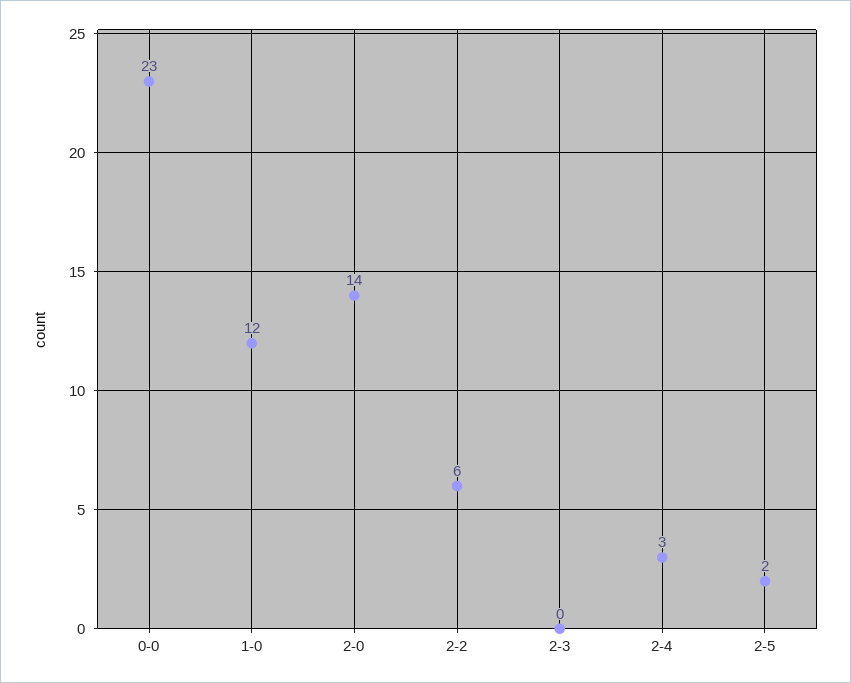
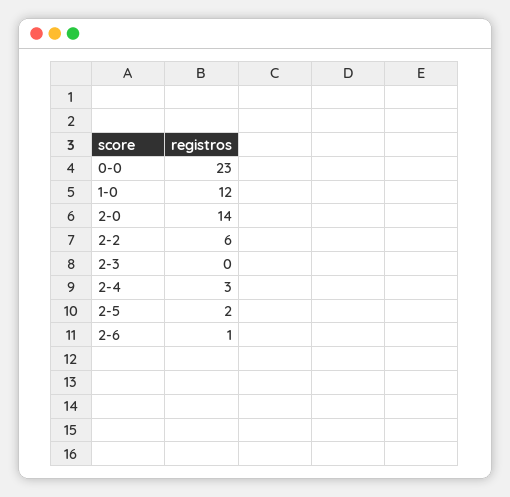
2-6: none -> 1

